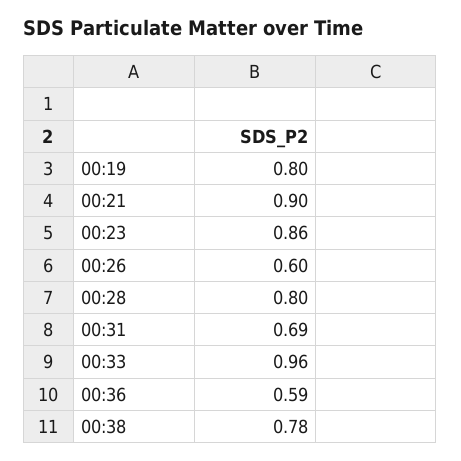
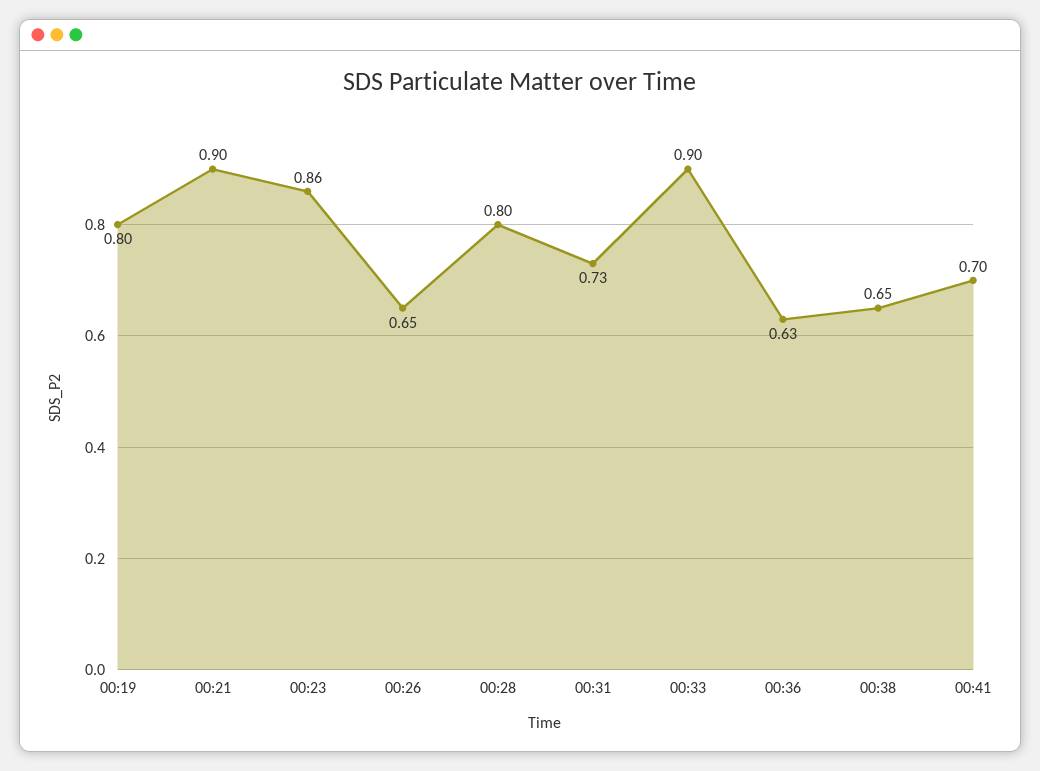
00:26: 0.6 -> 0.65
00:31: 0.69 -> 0.73
00:33: 0.96 -> 0.9
00:36: 0.59 -> 0.63
00:38: 0.78 -> 0.65
00:41: none -> 0.7

